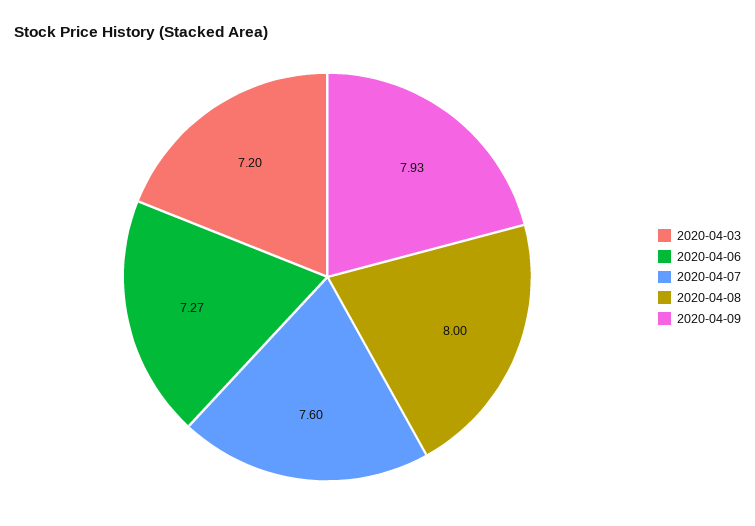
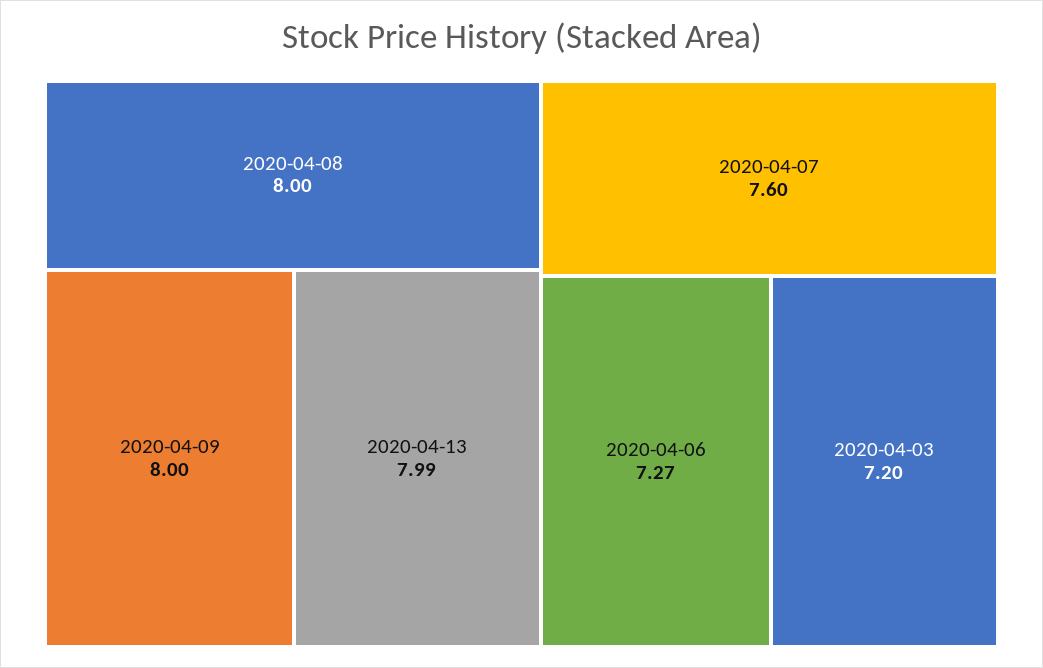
2020-04-09: 7.93 -> 8
2020-04-13: none -> 7.99

